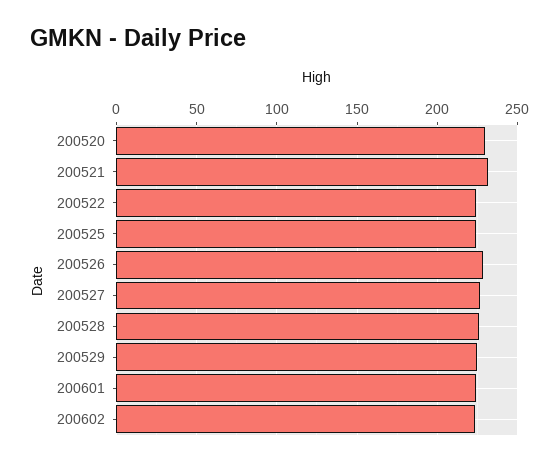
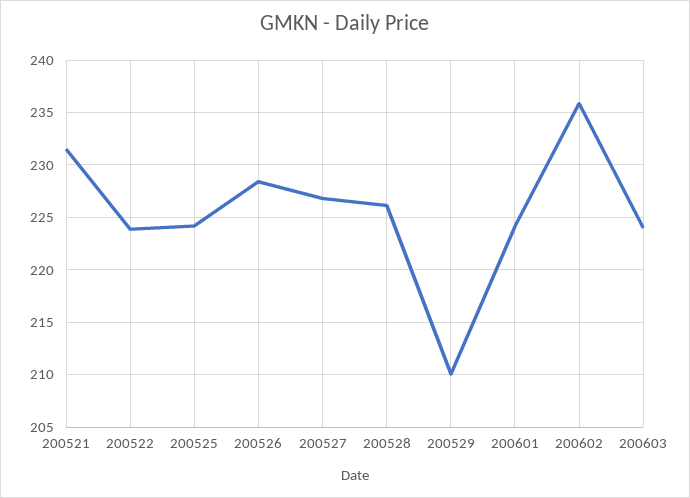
200520: 230 -> none
200529: 225 -> 210
200602: 225 -> 236
200603: none -> 224

